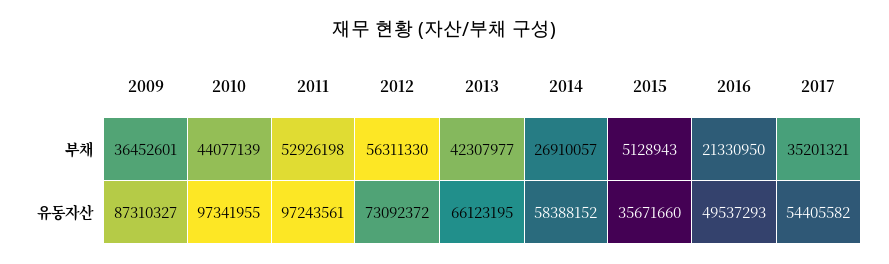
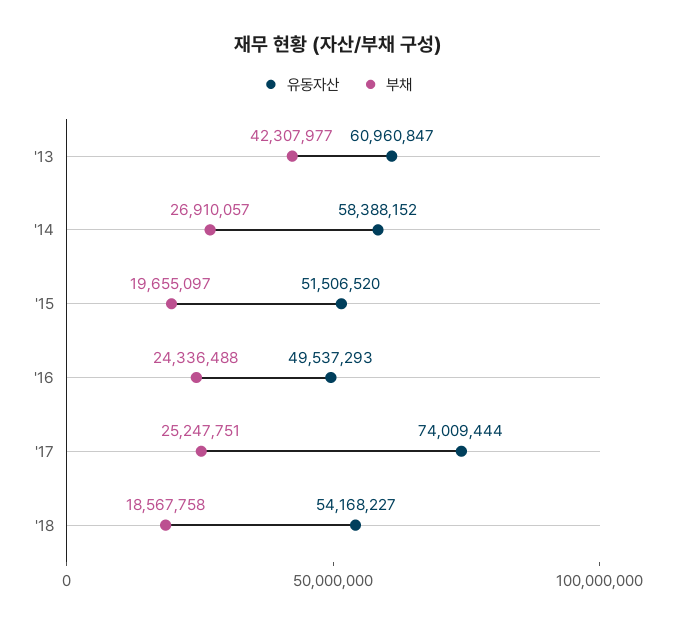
부채, 2009: 36452601 -> none
부채, 2010: 44077139 -> none
부채, 2011: 52926198 -> none
부채, 2012: 56311330 -> none
부채, 2015: 5128943 -> 19655097
부채, 2016: 21330950 -> 24336488
부채, 2017: 35201321 -> 25247751
유동자산, 2009: 87310327 -> none
유동자산, 2010: 97341955 -> none
유동자산, 2011: 97243561 -> none
유동자산, 2012: 73092372 -> none
유동자산, 2013: 66123195 -> 60960847
유동자산, 2015: 35671660 -> 51506520
유동자산, 2017: 54405582 -> 74009444
유동자산, '18: none -> 54168227
부채, '18: none -> 18567758

